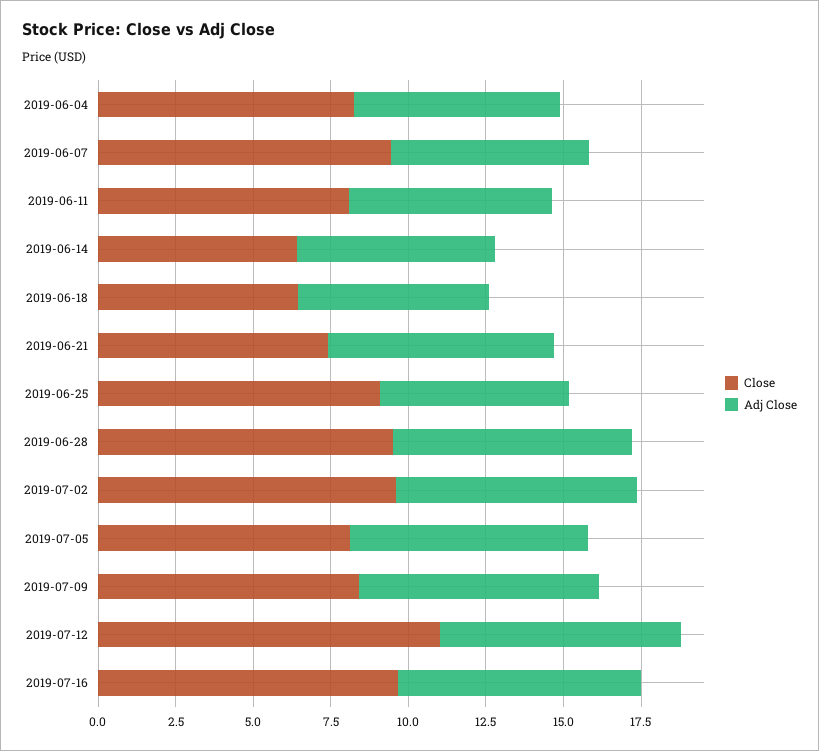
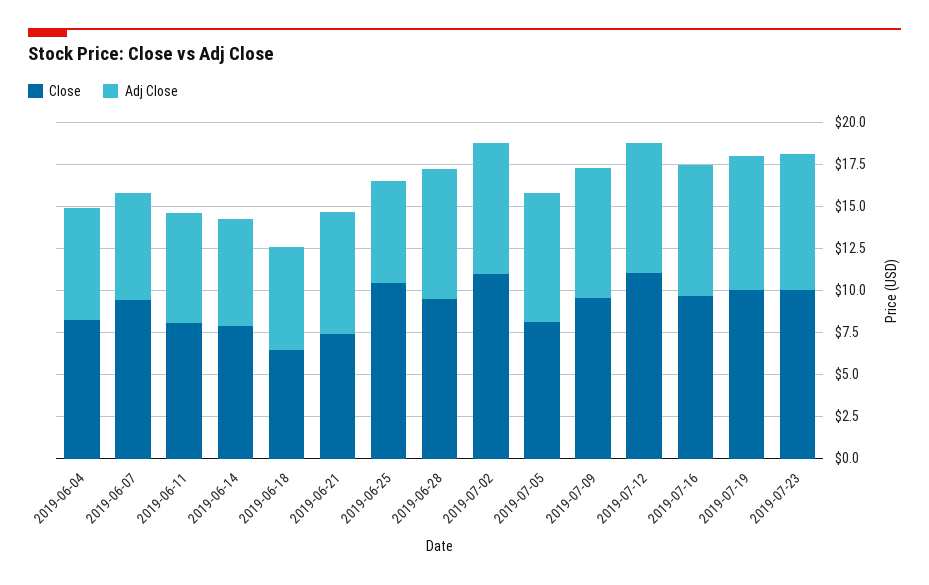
Close, 2019-06-14: 6.5 -> 8
Close, 2019-06-25: 9 -> 10.5
Close, 2019-07-02: 9.5 -> 11
Close, 2019-07-09: 8.5 -> 9.5
Close, 2019-07-19: none -> 10
Adj Close, 2019-07-19: none -> 8
Close, 2019-07-23: none -> 10
Adj Close, 2019-07-23: none -> 8

